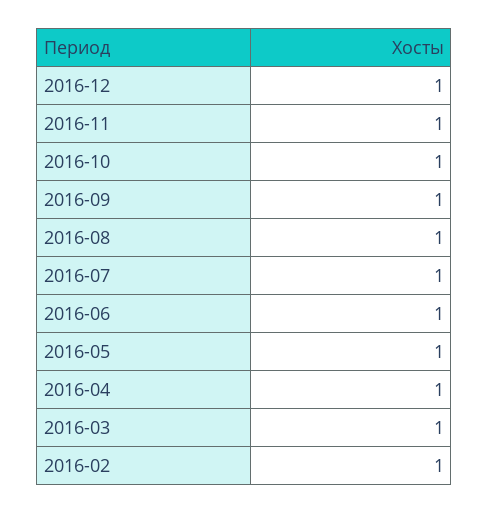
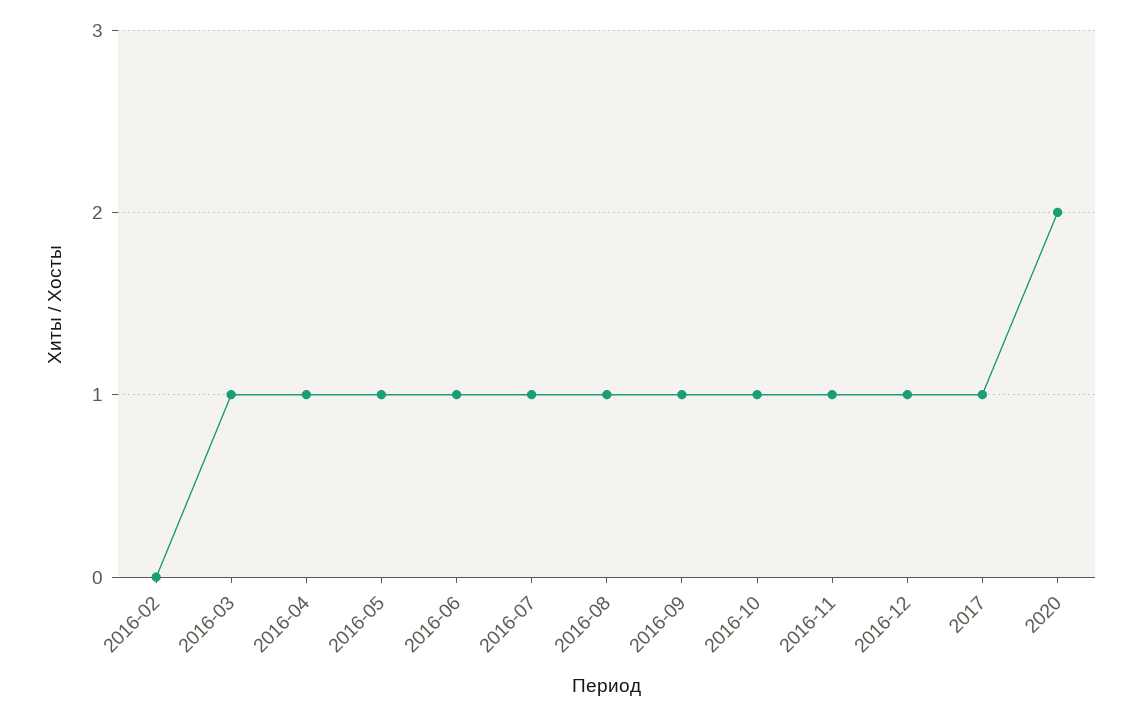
2016-02: 1 -> 0
2017: none -> 1
2020: none -> 2

